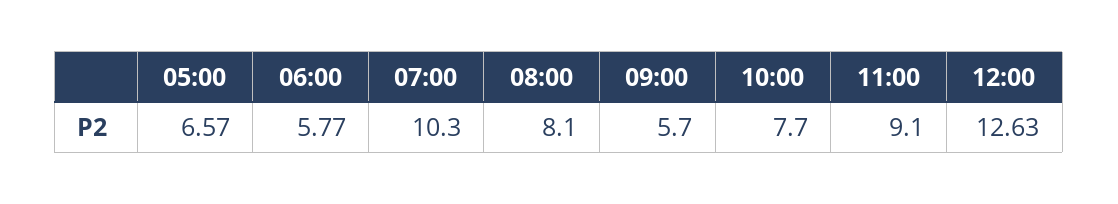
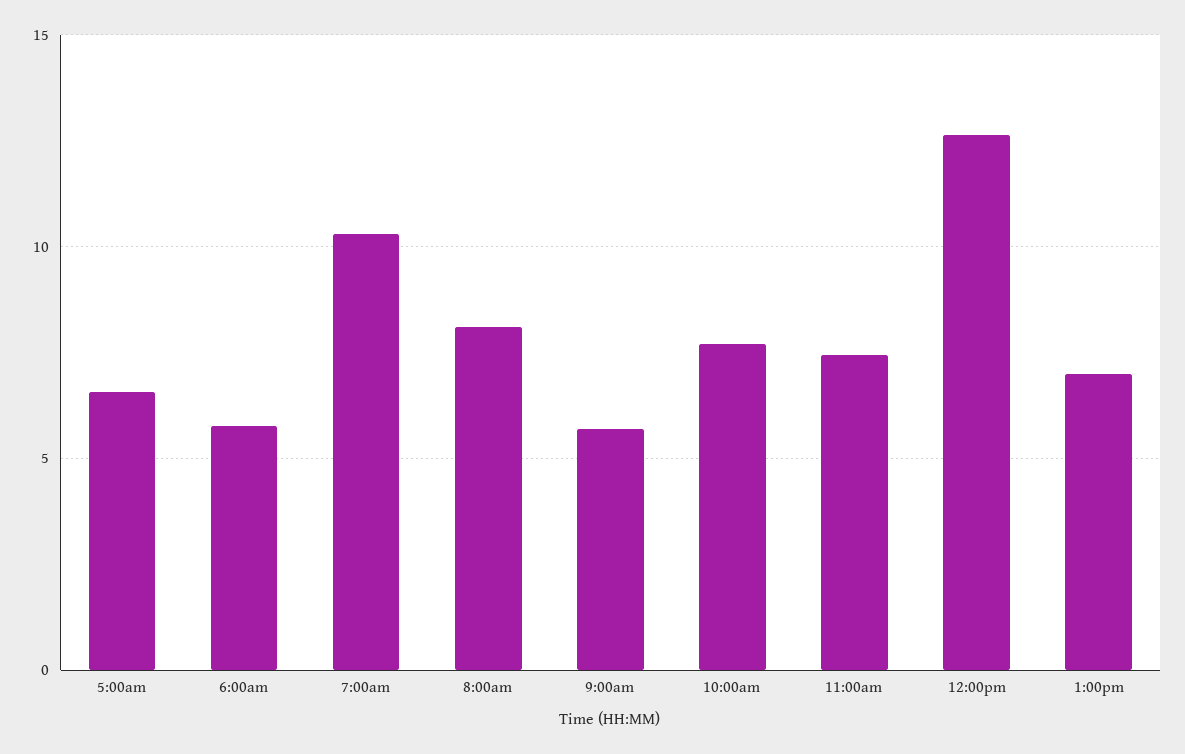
11:00: 9.1 -> 7.5
1:00pm: none -> 7

